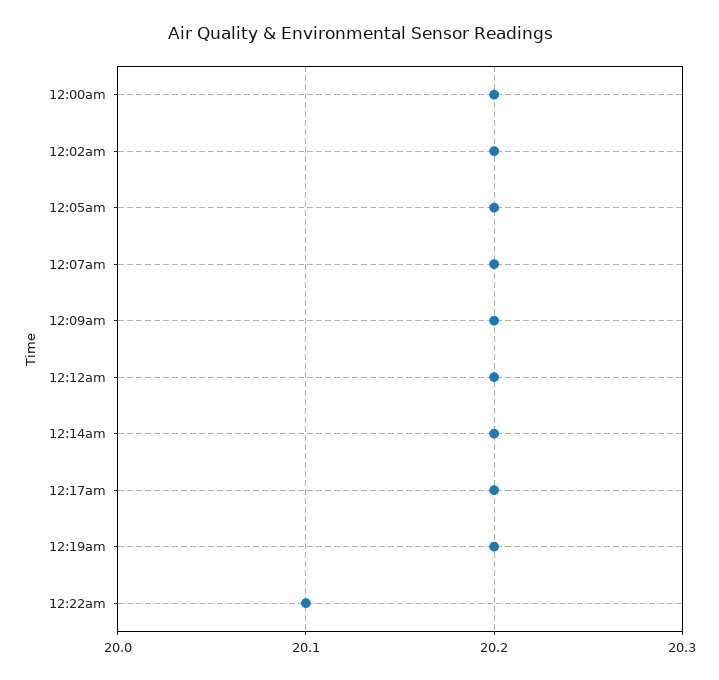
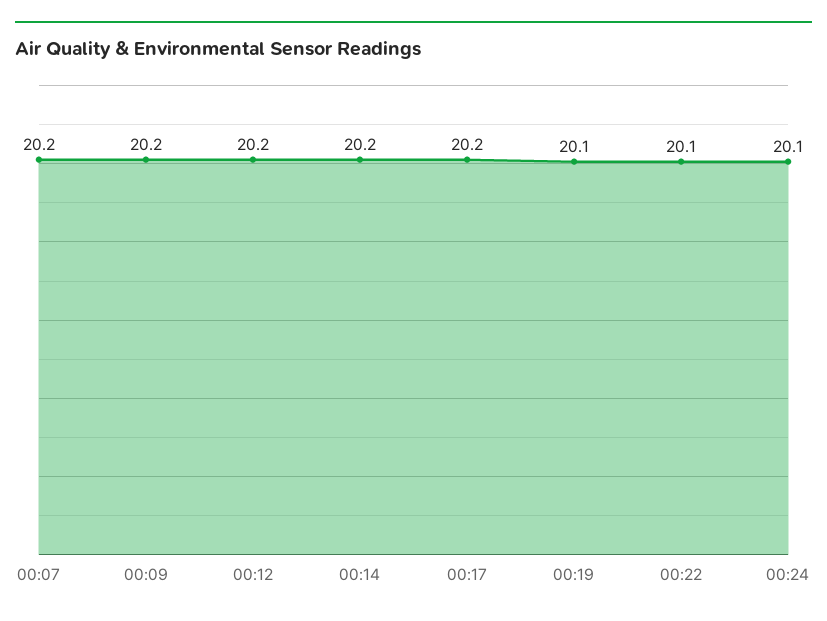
12:00am: 20.2 -> none
12:02am: 20.2 -> none
12:05am: 20.2 -> none
12:19am: 20.2 -> 20.1
00:24: none -> 20.1

